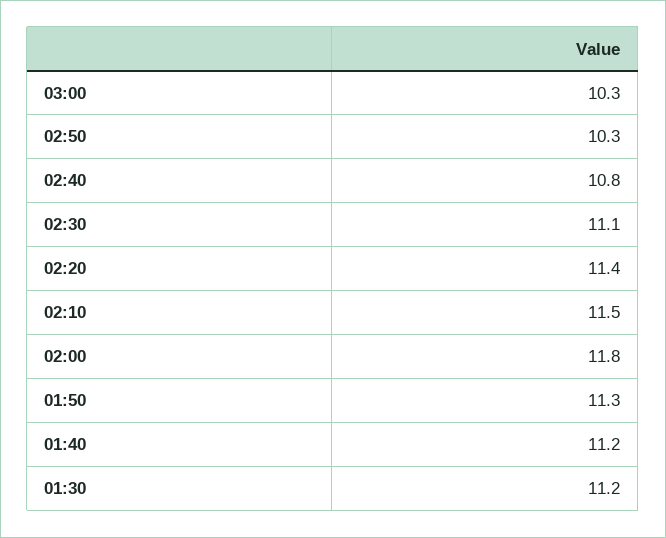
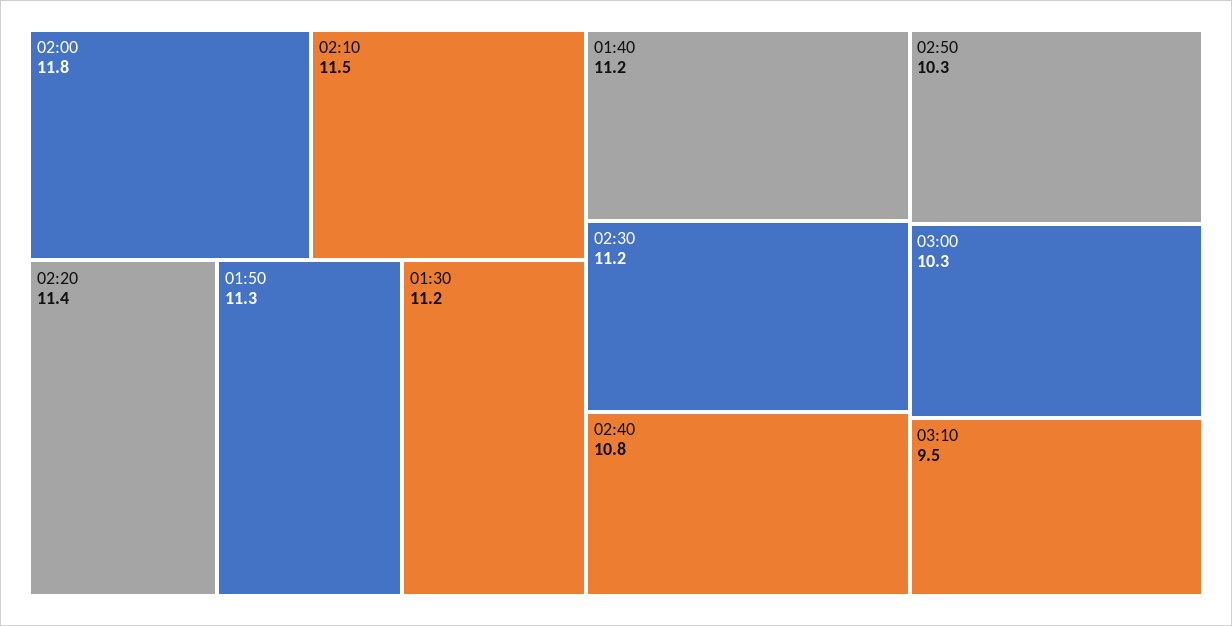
02:30: 11.1 -> 11.2
03:10: none -> 9.5

